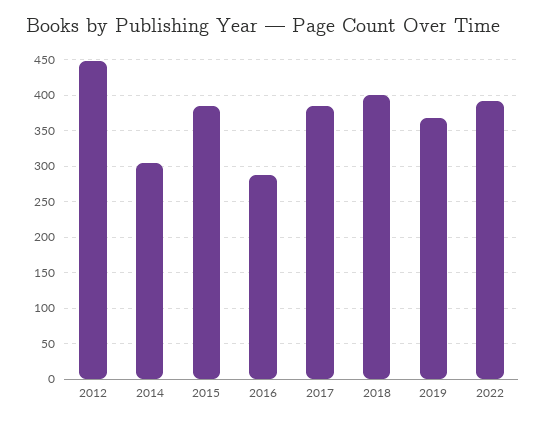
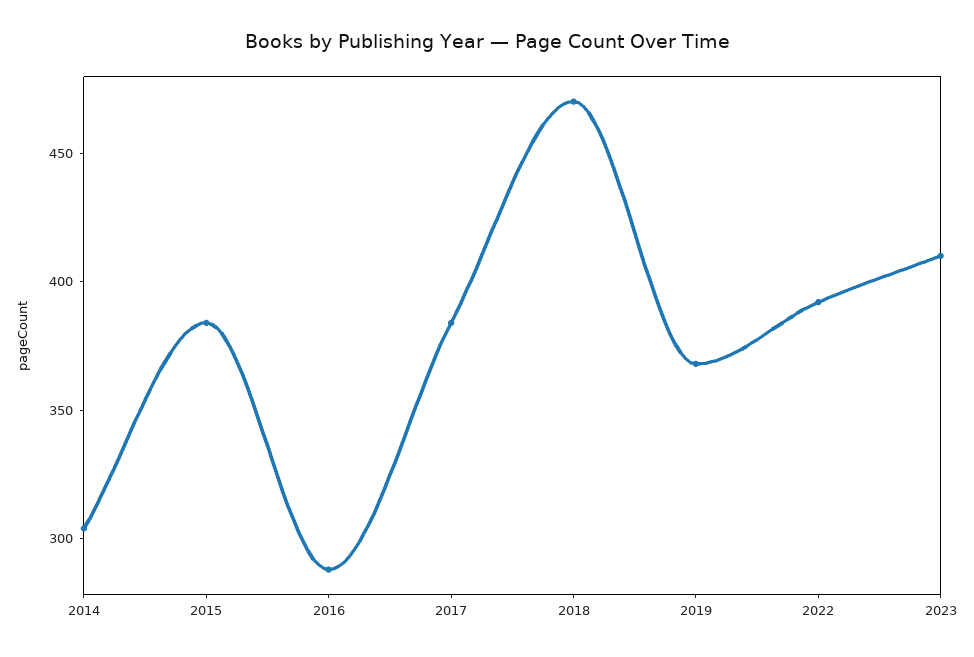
2012: 450 -> none
2018: 400 -> 470
2023: none -> 410

